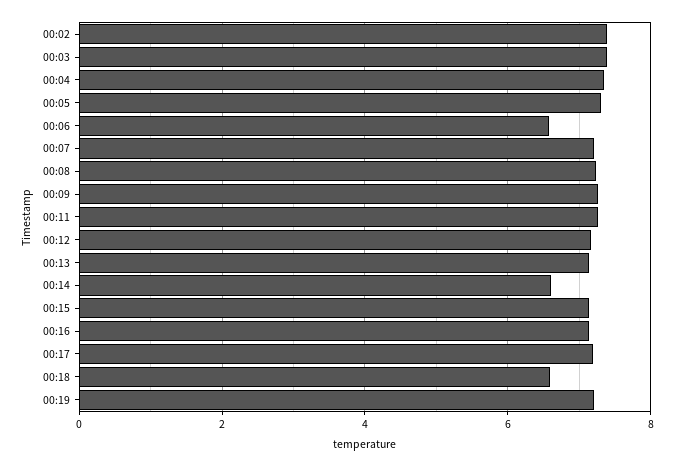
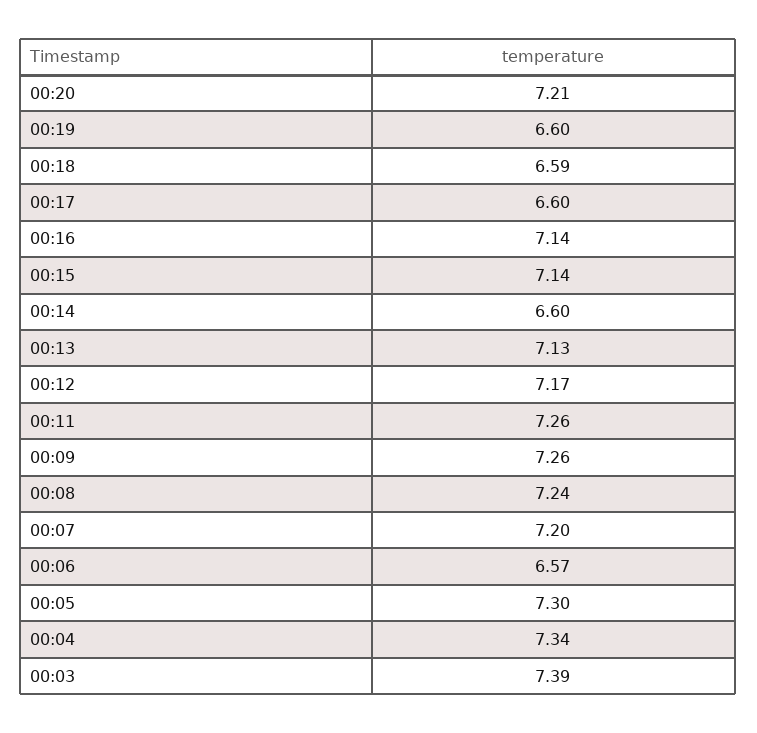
00:02: 7.4 -> none
00:17: 7.2 -> 6.6
00:19: 7.2 -> 6.6
00:20: none -> 7.21

